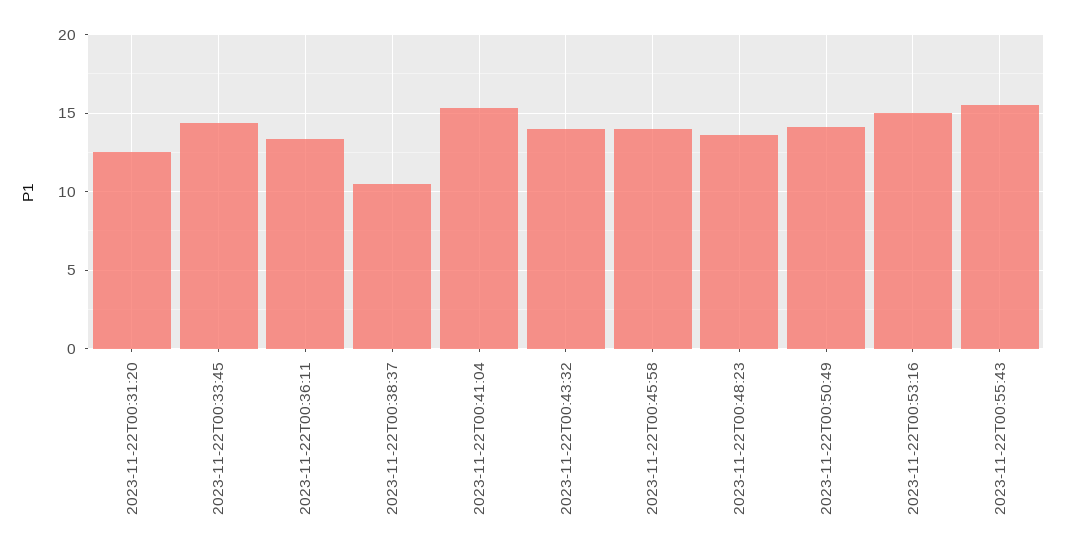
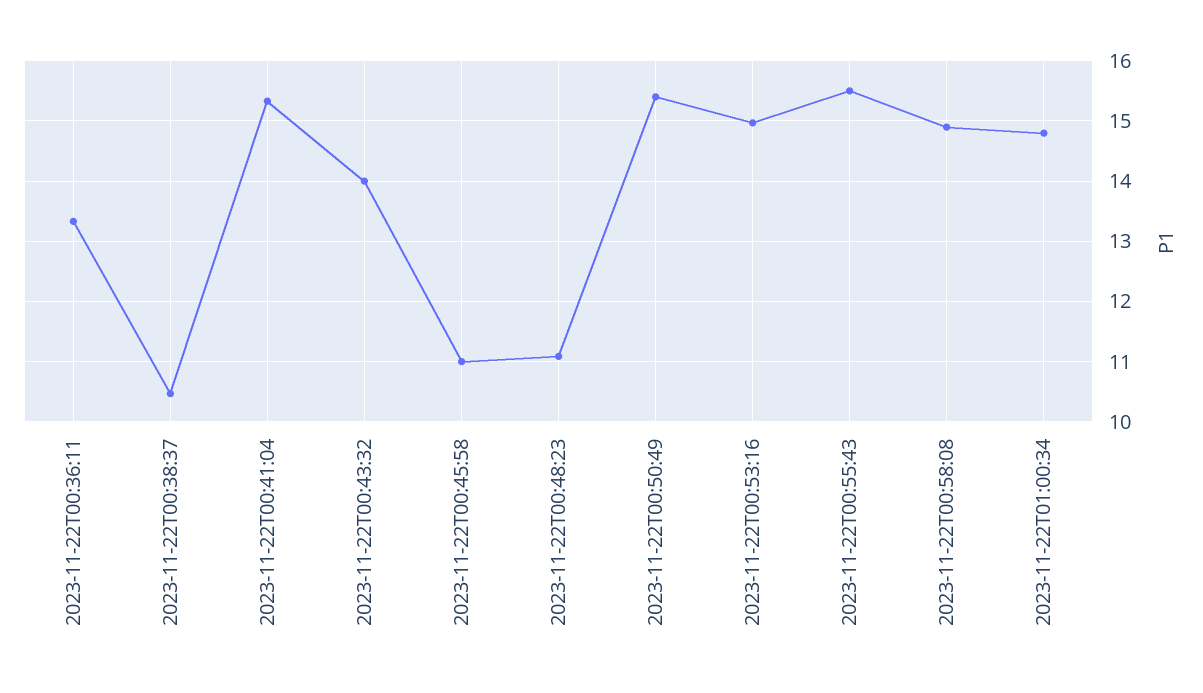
2023-11-22T00:31:20: 12.5 -> none
2023-11-22T00:33:45: 14.5 -> none
2023-11-22T00:45:58: 14 -> 11
2023-11-22T00:48:23: 13.5 -> 11.1
2023-11-22T00:50:49: 14 -> 15.4
2023-11-22T00:58:08: none -> 14.9
2023-11-22T01:00:34: none -> 14.8

